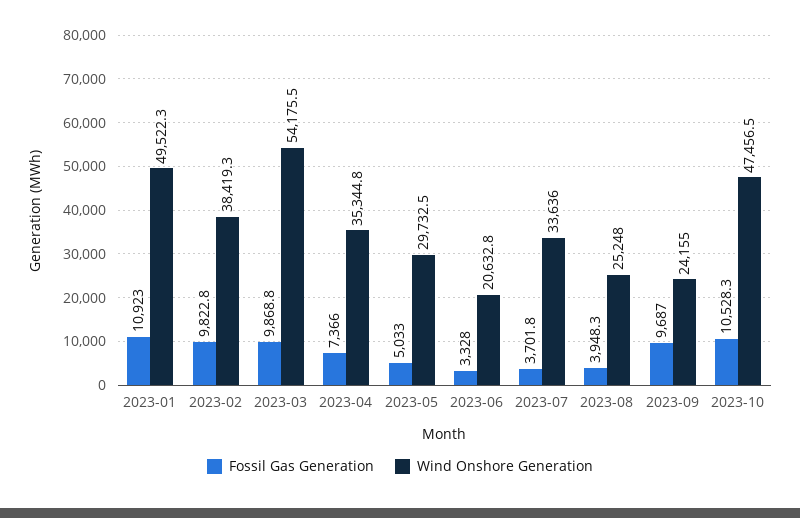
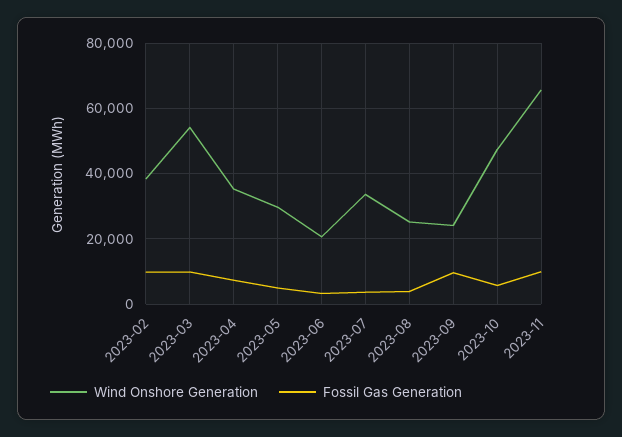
Fossil Gas Generation, 2023-01: 10923 -> none
Wind Onshore Generation, 2023-01: 49522.3 -> none
Fossil Gas Generation, 2023-10: 10528.3 -> 6000
Wind Onshore Generation, 2023-11: none -> 66000
Fossil Gas Generation, 2023-11: none -> 10000

